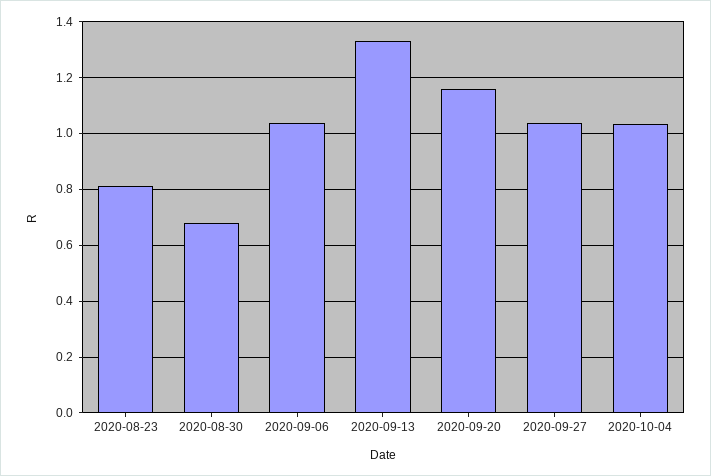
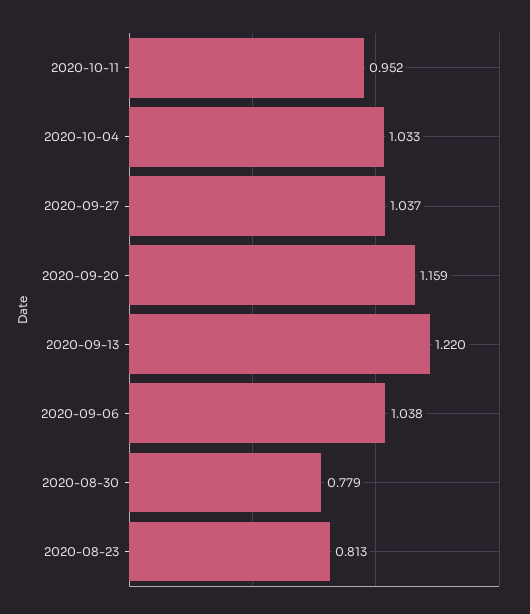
2020-08-30: 0.675 -> 0.779
2020-09-13: 1.325 -> 1.22
2020-10-11: none -> 0.952

